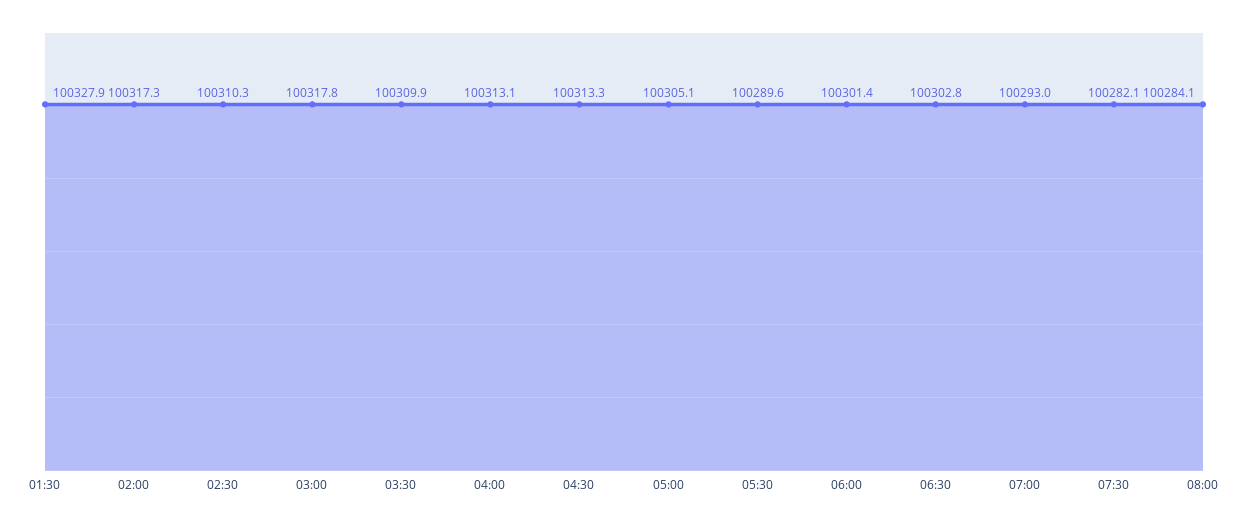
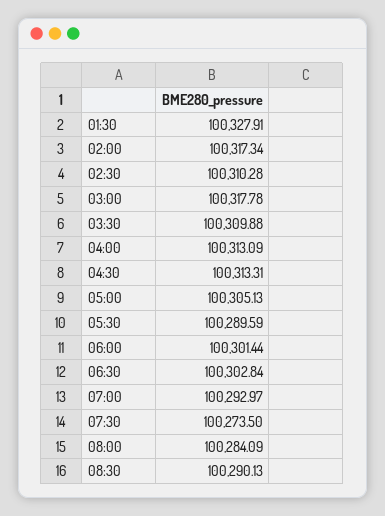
07:30: 100282.1 -> 100273.5
08:30: none -> 100290.13

